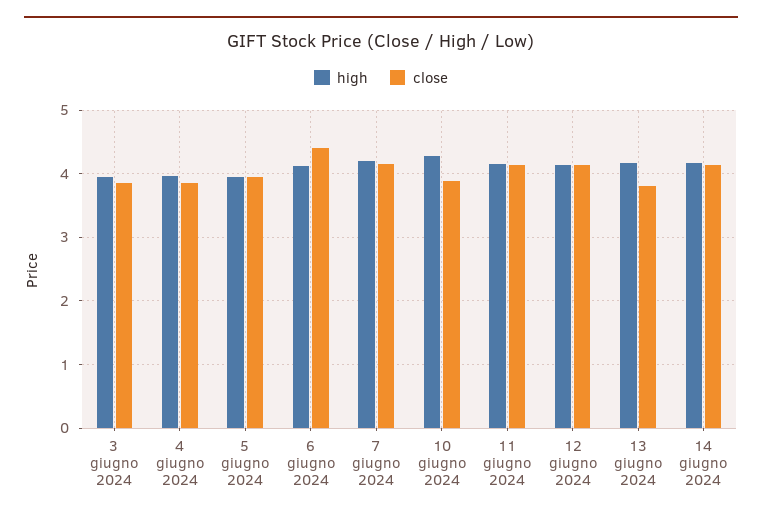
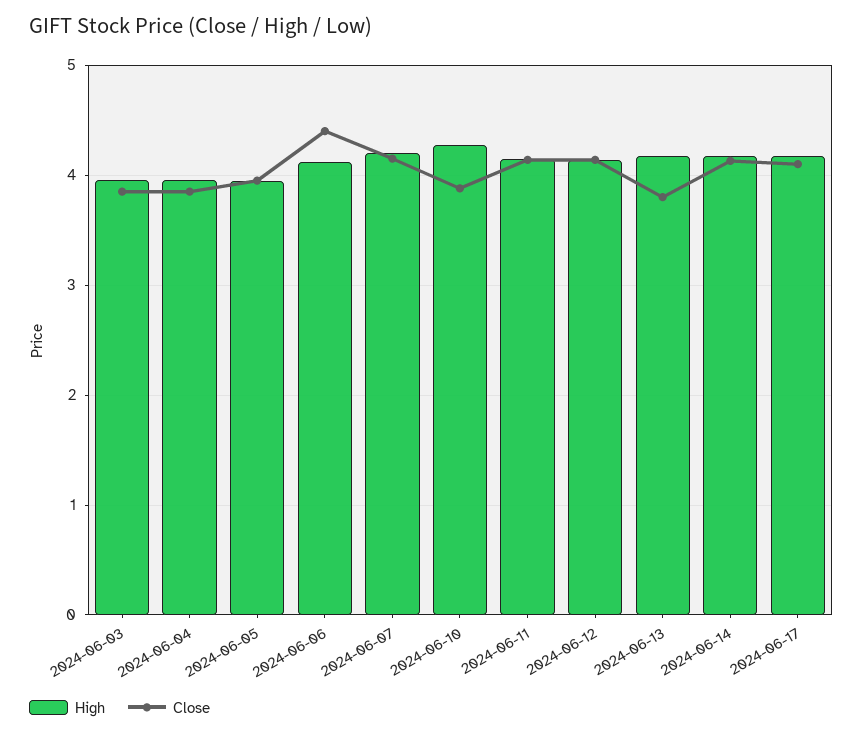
high, 2024-06-17: none -> 4.2
close, 2024-06-17: none -> 4.1

